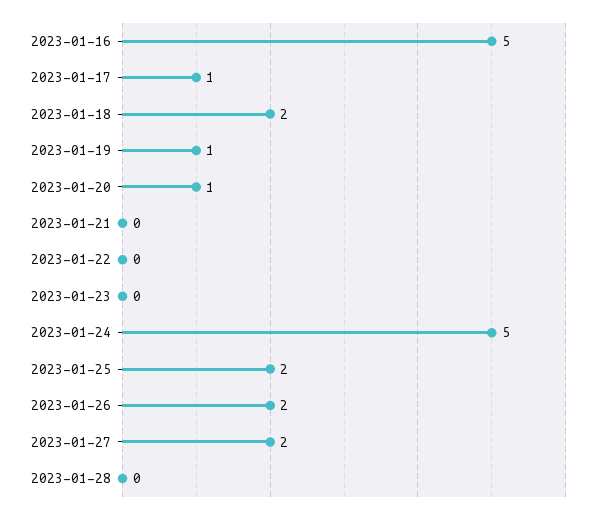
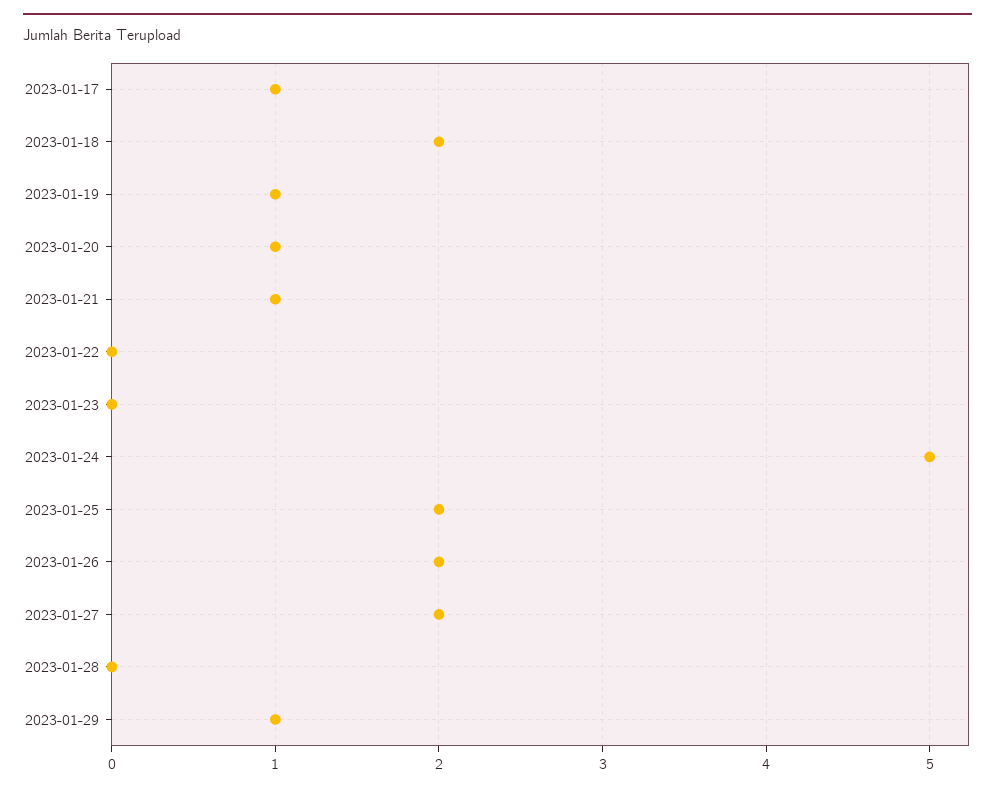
2023-01-16: 5 -> none
2023-01-21: 0 -> 1
2023-01-29: none -> 1

